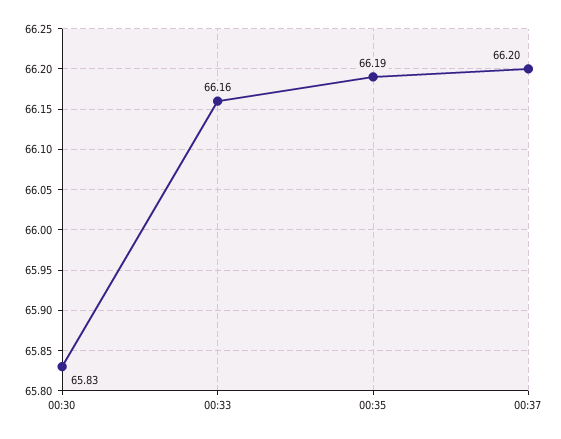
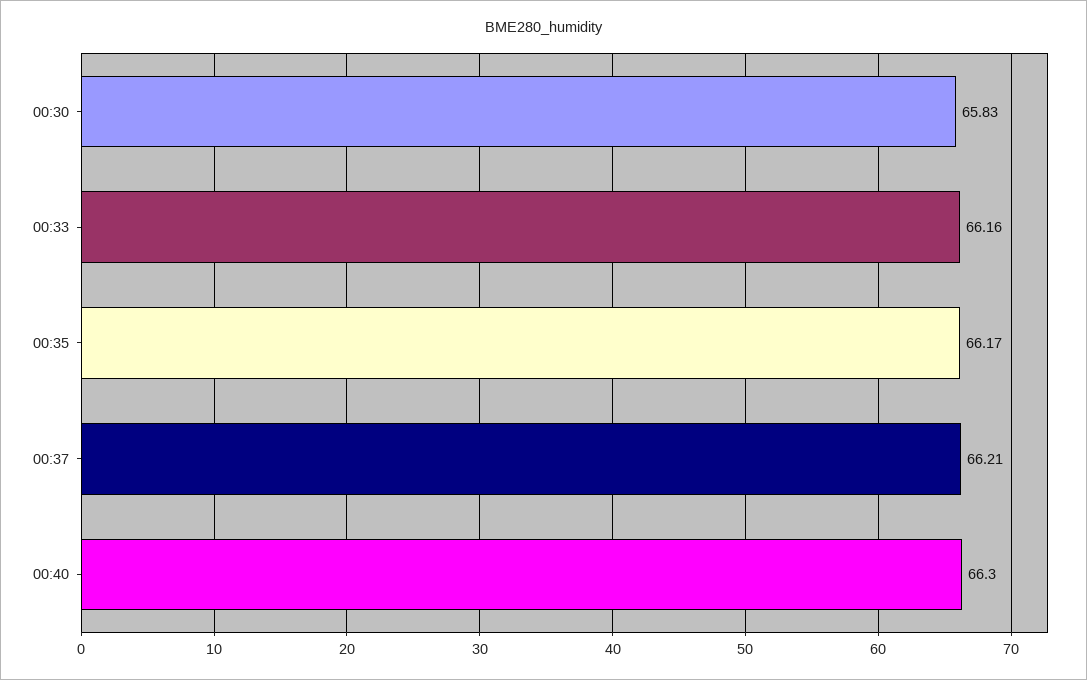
00:35: 66.19 -> 66.17
00:37: 66.2 -> 66.21
00:40: none -> 66.3

